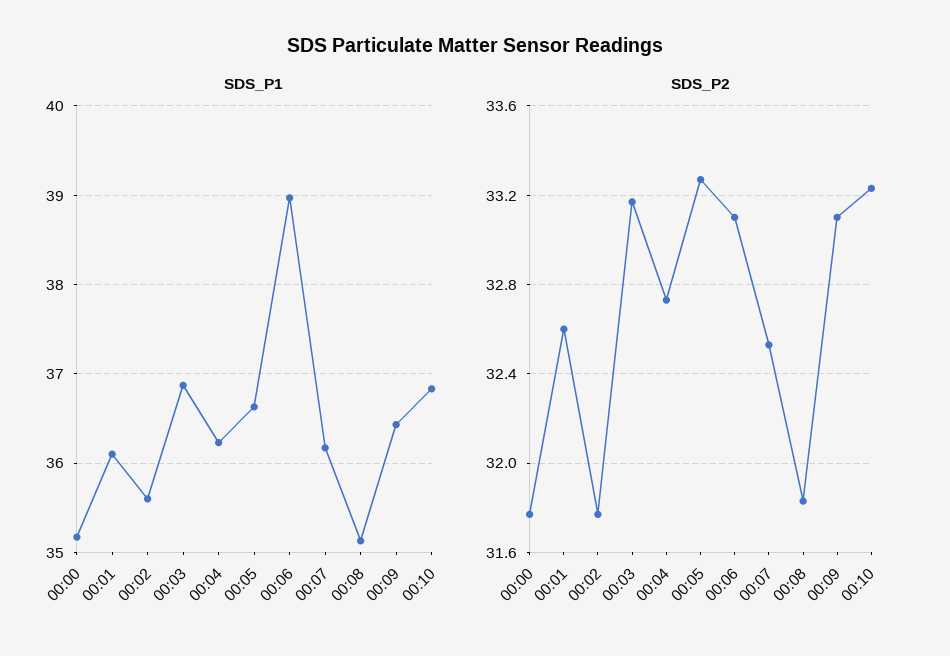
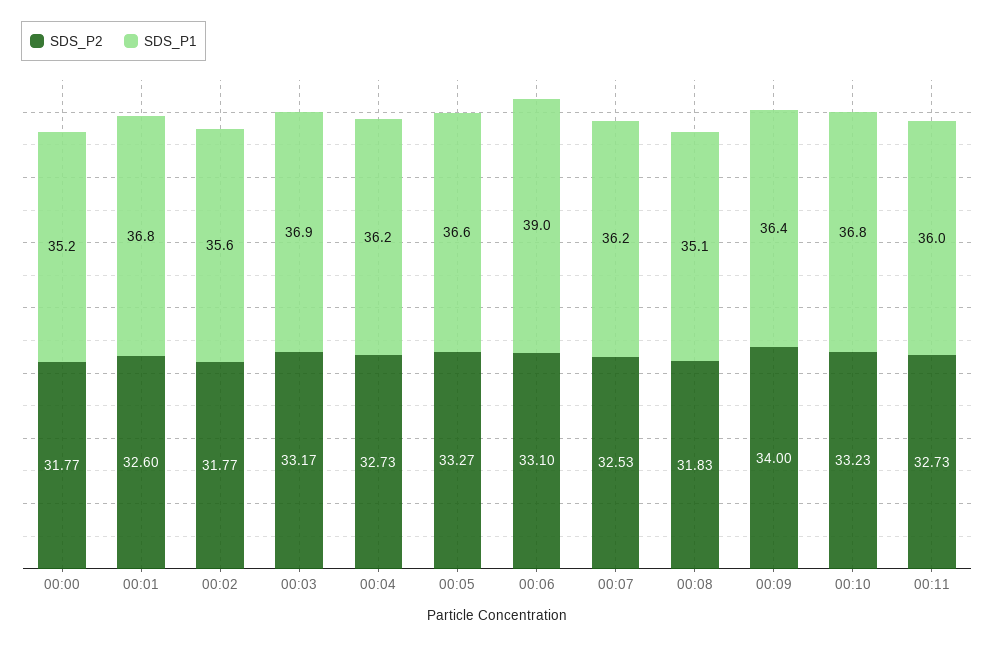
SDS_P1, 00:01: 36.1 -> 36.8
SDS_P2, 00:09: 33.1 -> 34
SDS_P2, 00:11: none -> 32.73
SDS_P1, 00:11: none -> 36

